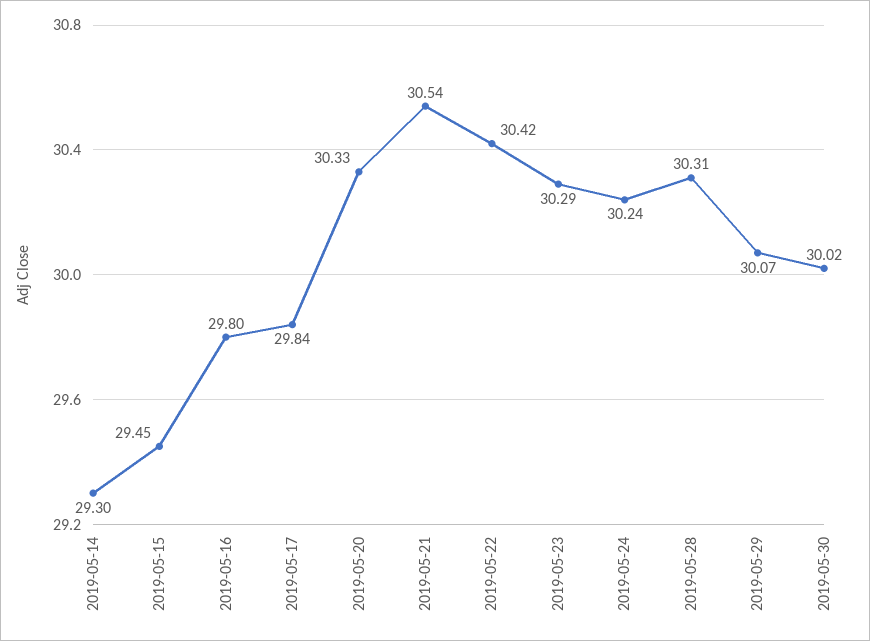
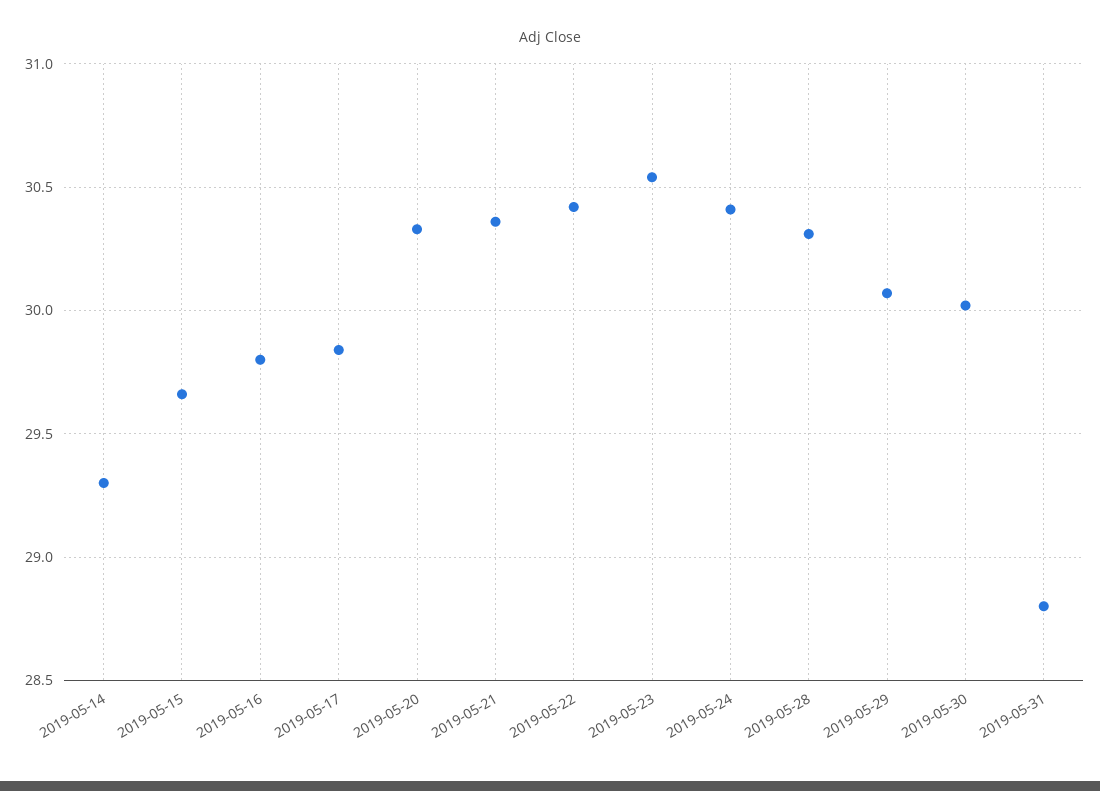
2019-05-15: 29.45 -> 29.65
2019-05-21: 30.54 -> 30.35
2019-05-23: 30.29 -> 30.55
2019-05-24: 30.24 -> 30.4
2019-05-31: none -> 28.8

